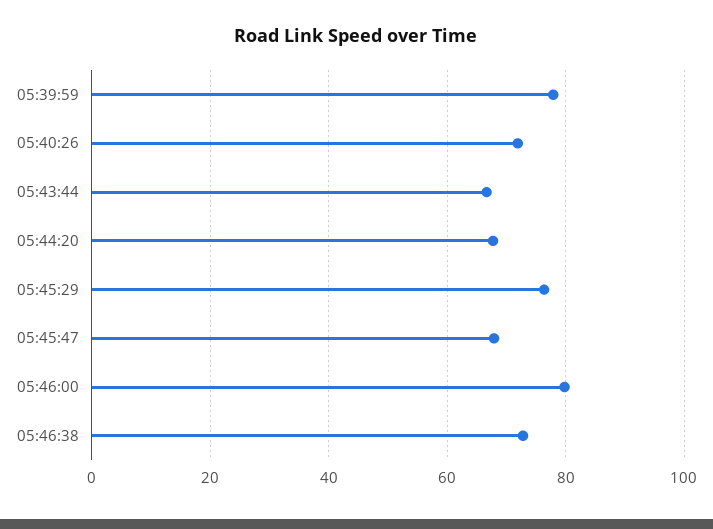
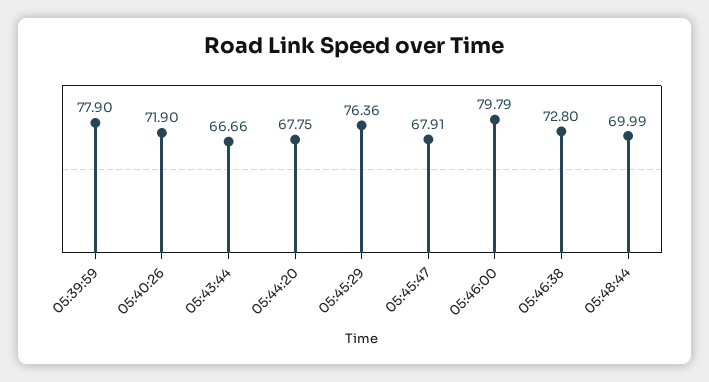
05:48:44: none -> 69.99

